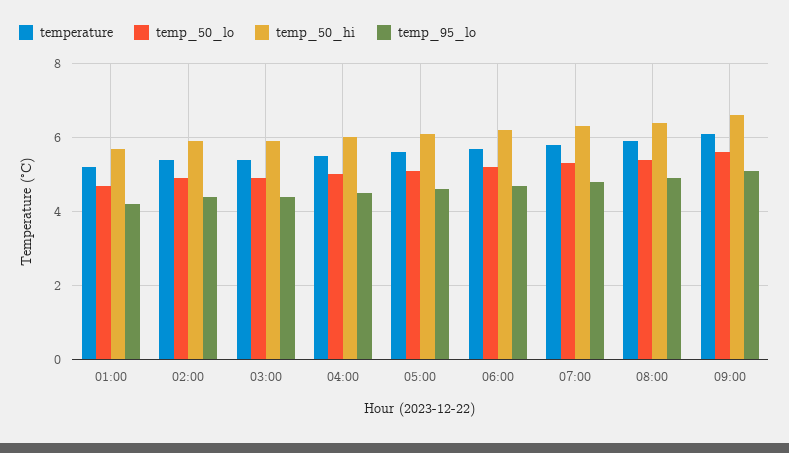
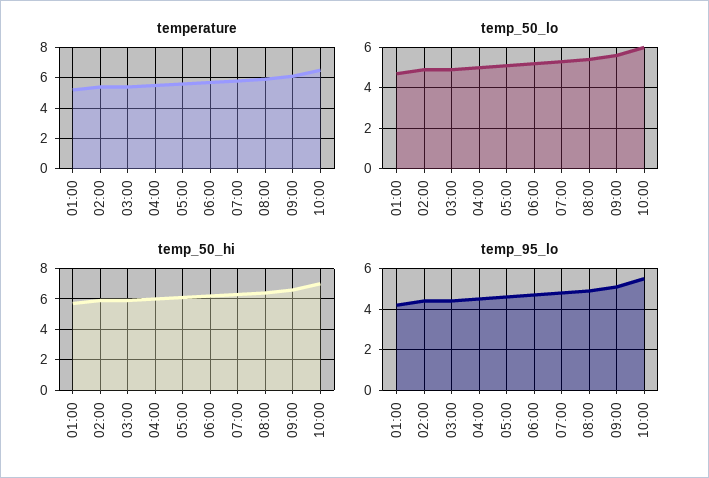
temperature, 10:00: none -> 6.5
temp_50_lo, 10:00: none -> 6
temp_50_hi, 10:00: none -> 7
temp_95_lo, 10:00: none -> 5.5

